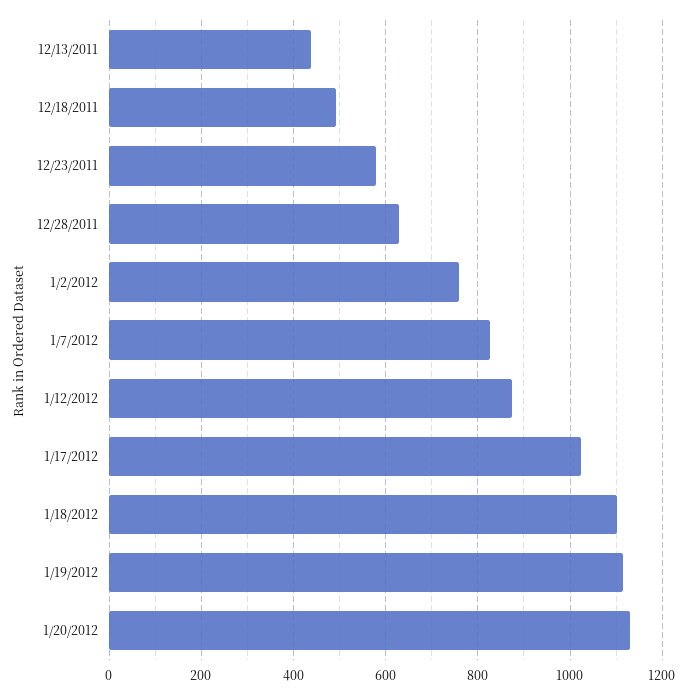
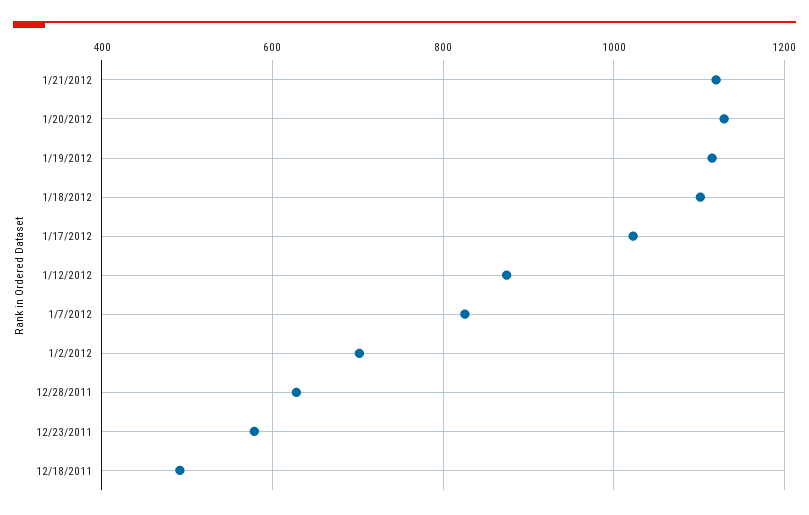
12/13/2011: 440 -> none
1/2/2012: 760 -> 700
1/21/2012: none -> 1120

